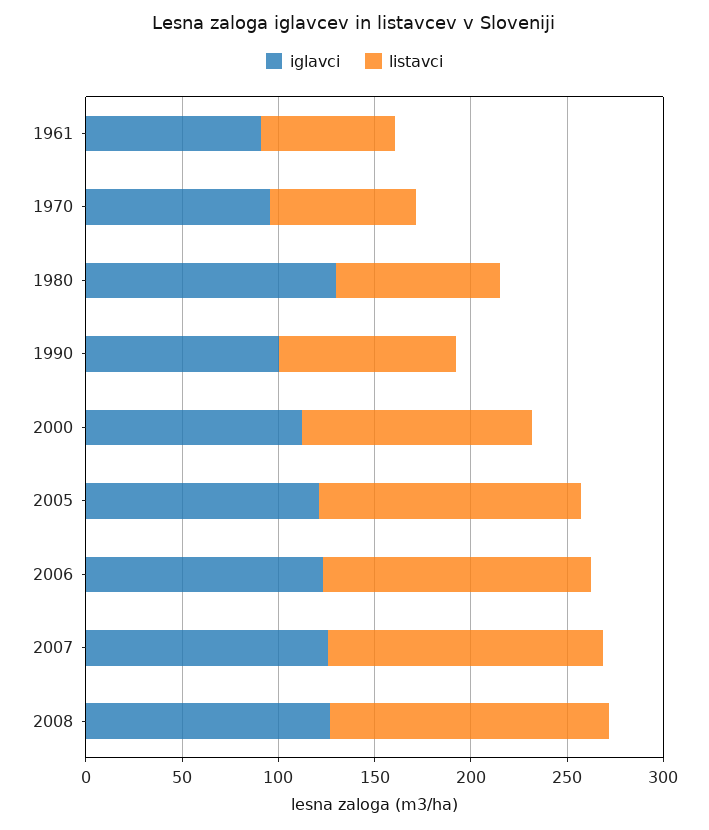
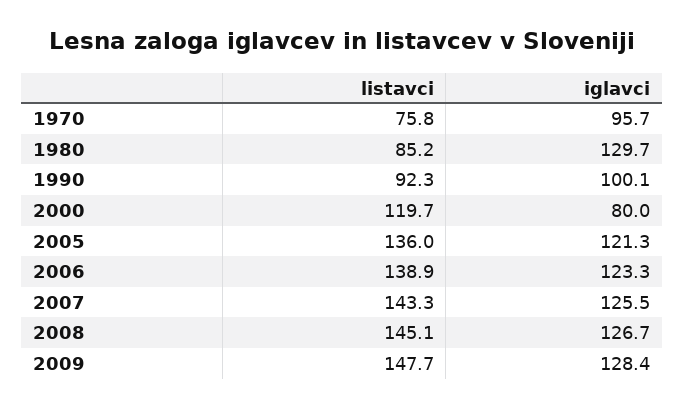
iglavci, 1961: 90 -> none
listavci, 1961: 70 -> none
iglavci, 2000: 110 -> 80
listavci, 2009: none -> 147.7
iglavci, 2009: none -> 128.4

